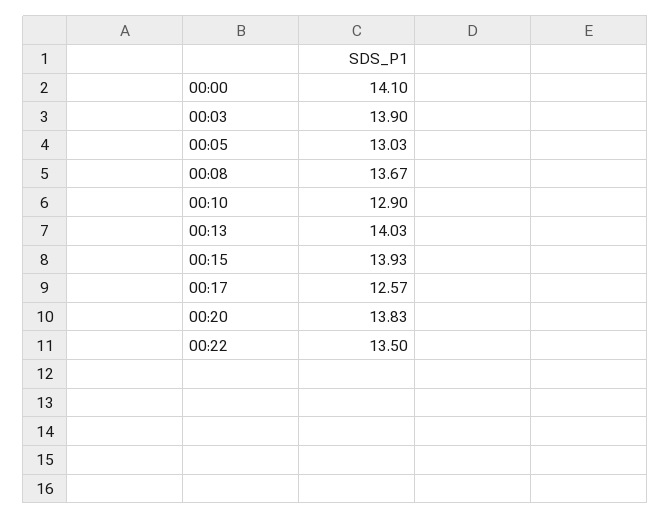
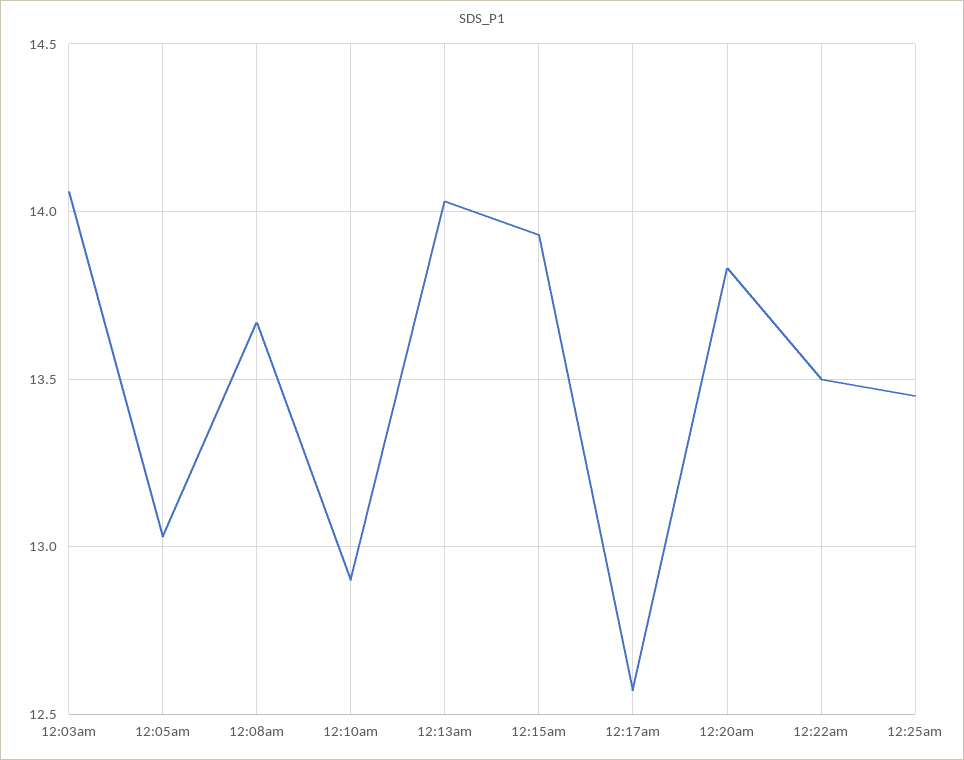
00:00: 14.1 -> none
00:03: 13.9 -> 14.05
12:25am: none -> 13.45

